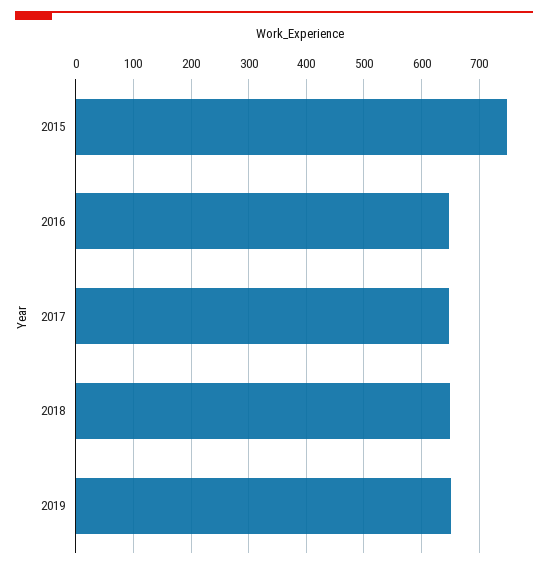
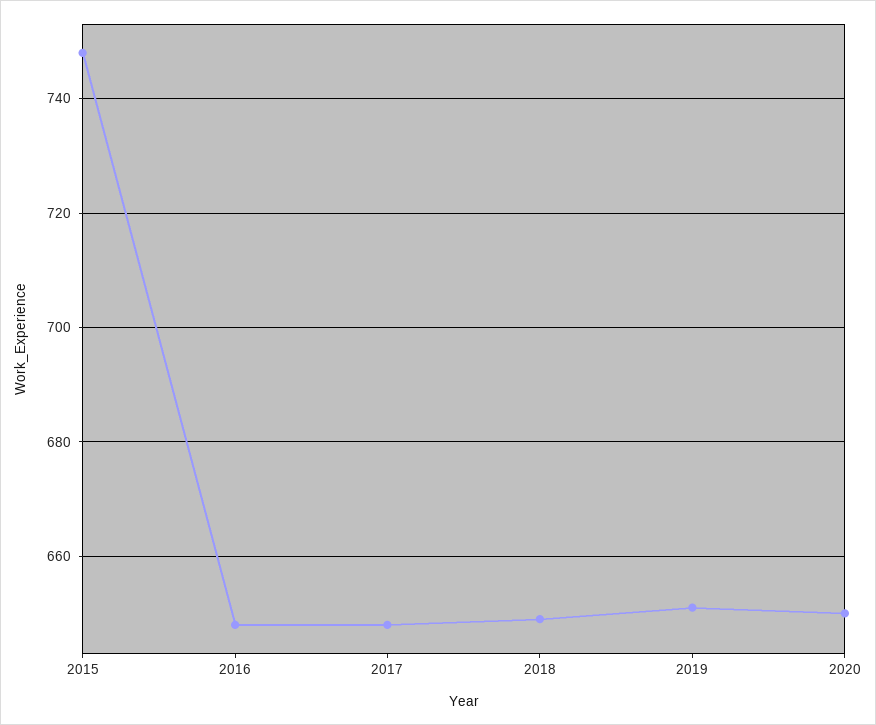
2020: none -> 650

